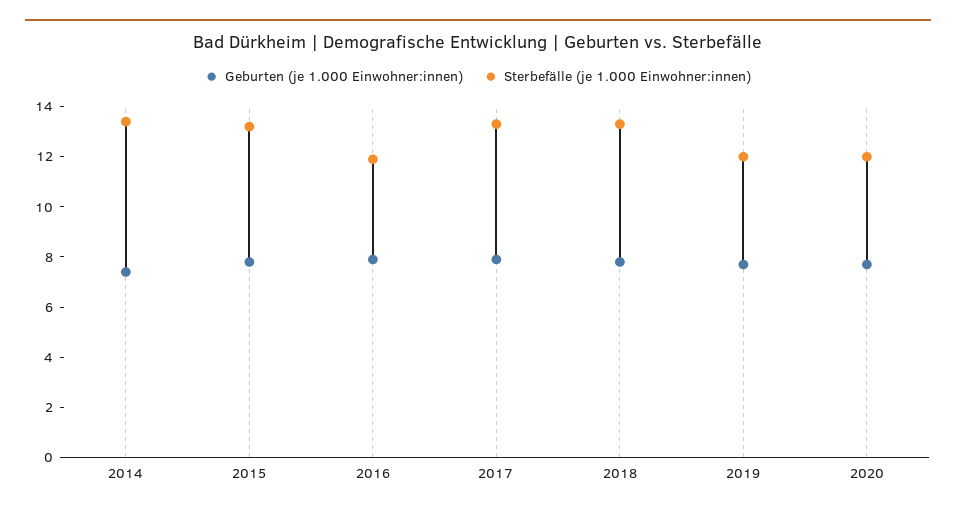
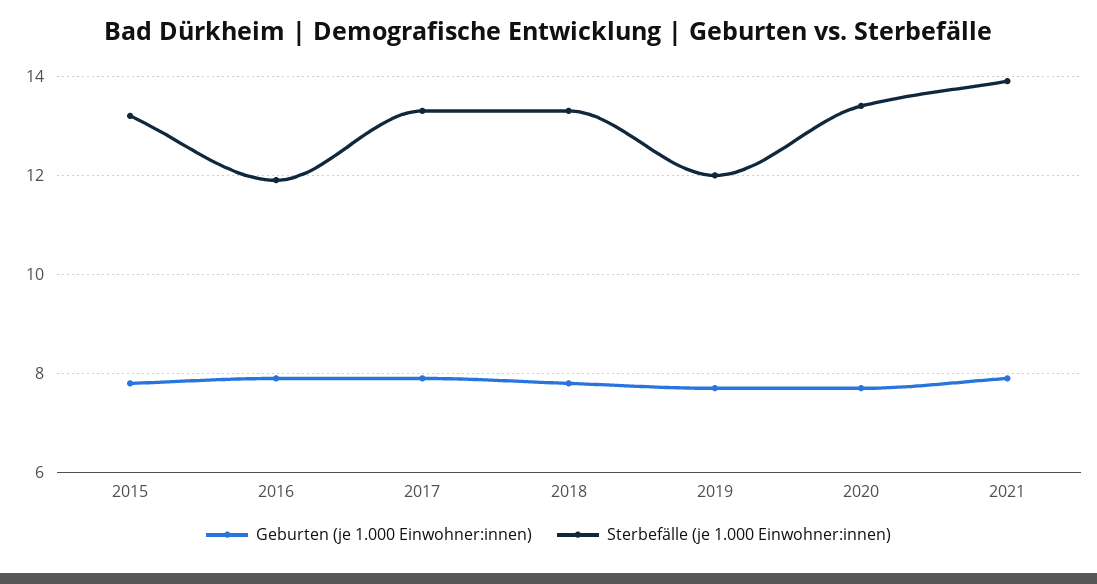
Geburten (je 1.000 Einwohner:innen), 2014: 7.5 -> none
Sterbefälle (je 1.000 Einwohner:innen), 2014: 13.5 -> none
Sterbefälle (je 1.000 Einwohner:innen), 2020: 12 -> 13.5
Geburten (je 1.000 Einwohner:innen), 2021: none -> 8
Sterbefälle (je 1.000 Einwohner:innen), 2021: none -> 14

